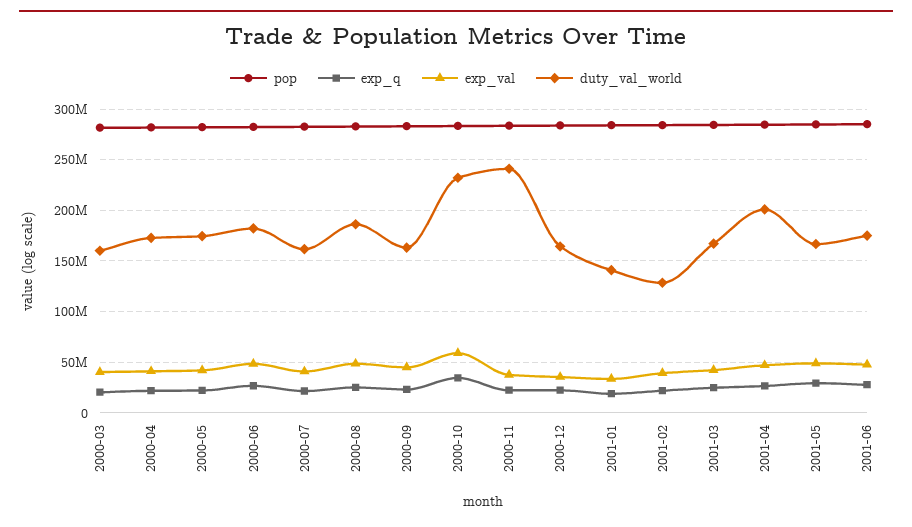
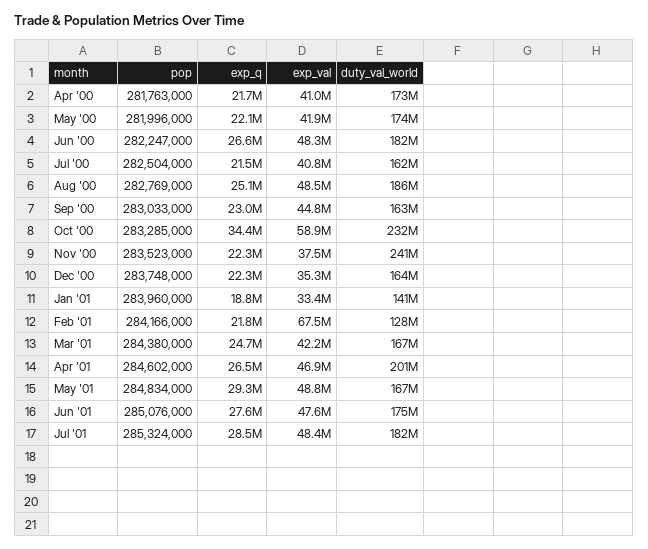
pop, 2000-03: 280000000 -> none
exp_q, 2000-03: 20000000 -> none
exp_val, 2000-03: 40000000 -> none
duty_val_world, 2000-03: 160000000 -> none
exp_val, 2001-02: 40000000 -> 67500000
pop, Jul '01: none -> 285324000
exp_q, Jul '01: none -> 28500000
exp_val, Jul '01: none -> 48400000
duty_val_world, Jul '01: none -> 182000000

